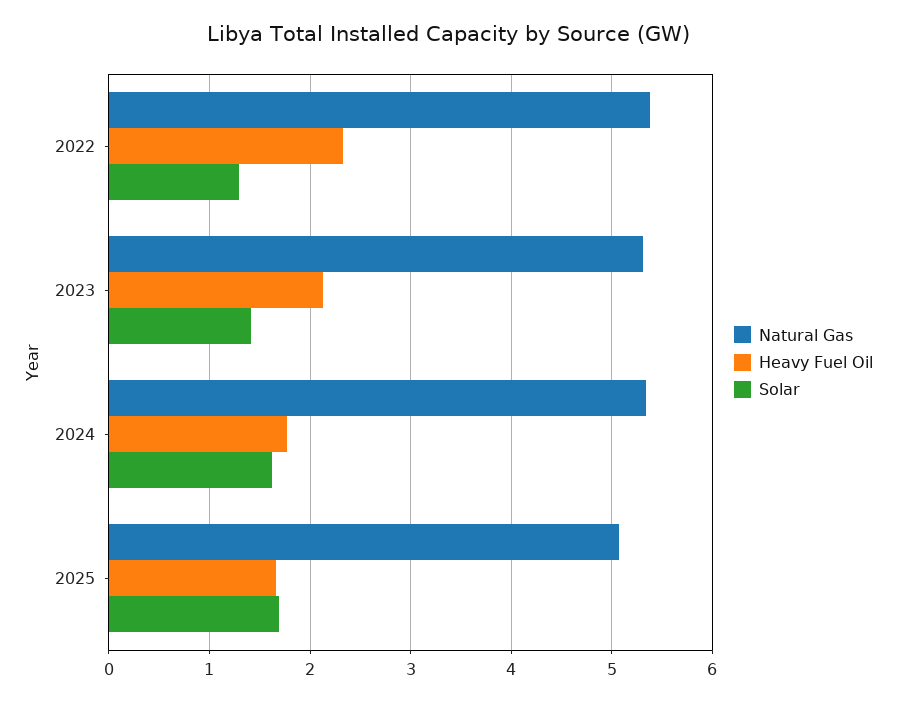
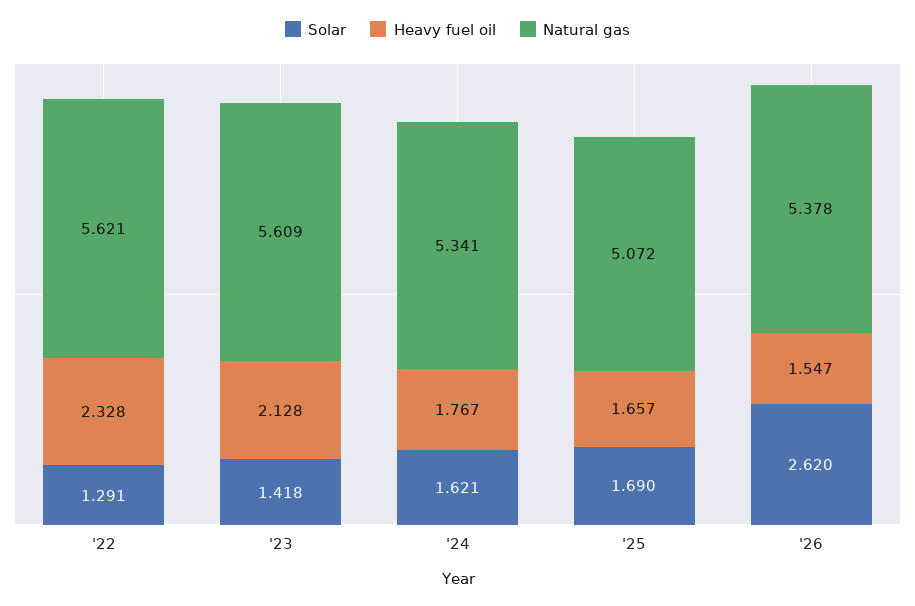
Natural Gas, 2022: 5.4 -> 5.621
Natural Gas, 2023: 5.3 -> 5.609
Solar, '26: none -> 2.62
Heavy Fuel Oil, '26: none -> 1.547
Natural Gas, '26: none -> 5.378

